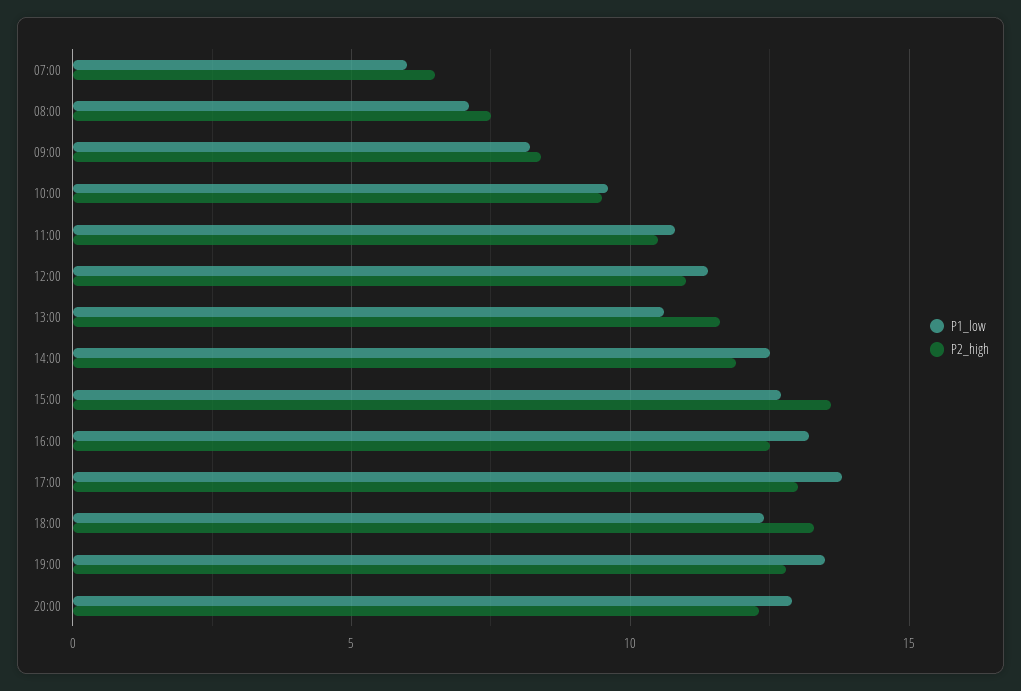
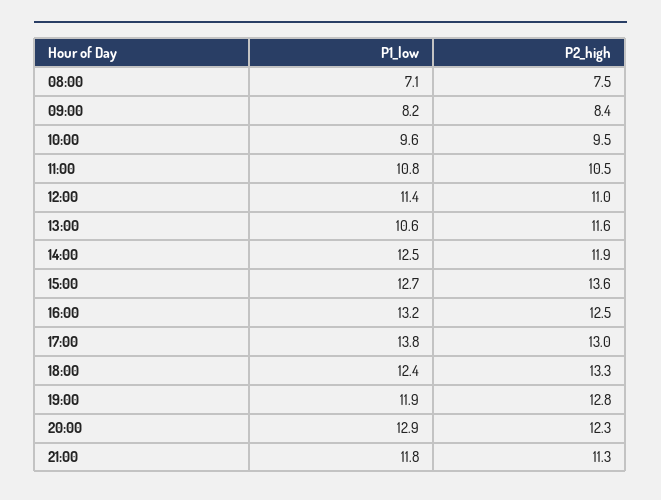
P1_low, 07:00: 6 -> none
P2_high, 07:00: 6.5 -> none
P1_low, 19:00: 13.5 -> 11.9
P1_low, 21:00: none -> 11.8
P2_high, 21:00: none -> 11.3

